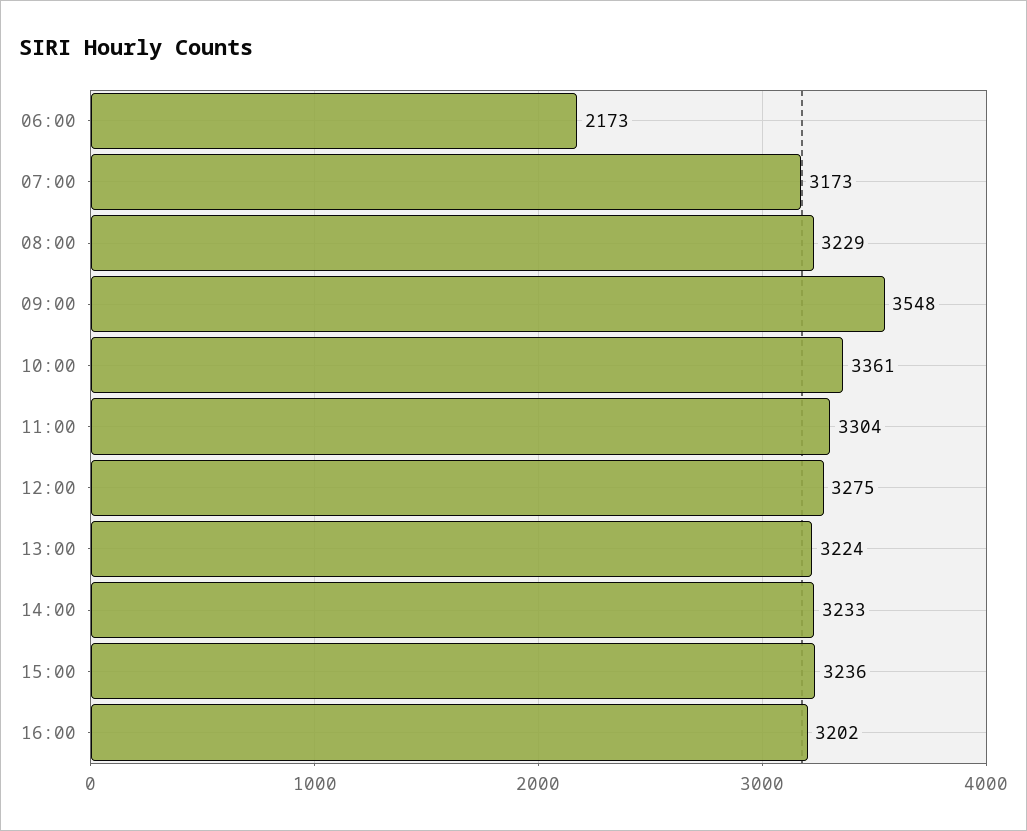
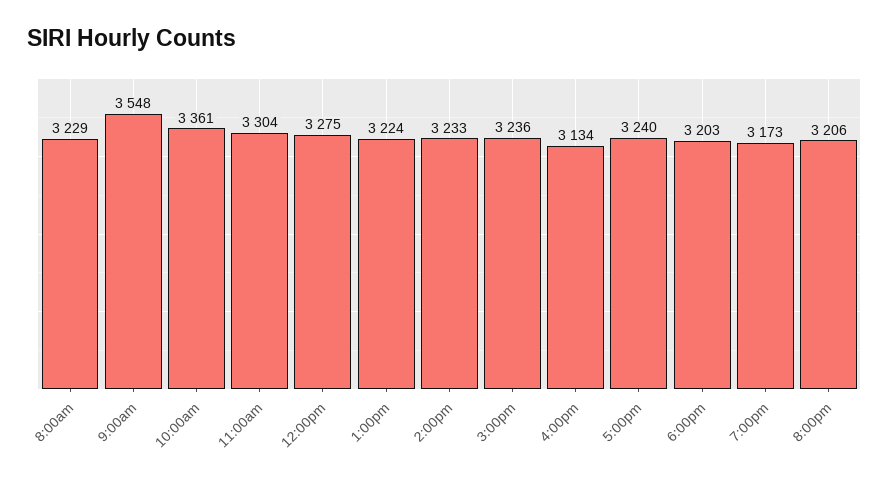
06:00: 2173 -> none
07:00: 3173 -> none
16:00: 3202 -> 3134
5:00pm: none -> 3240
6:00pm: none -> 3203
7:00pm: none -> 3173
8:00pm: none -> 3206

